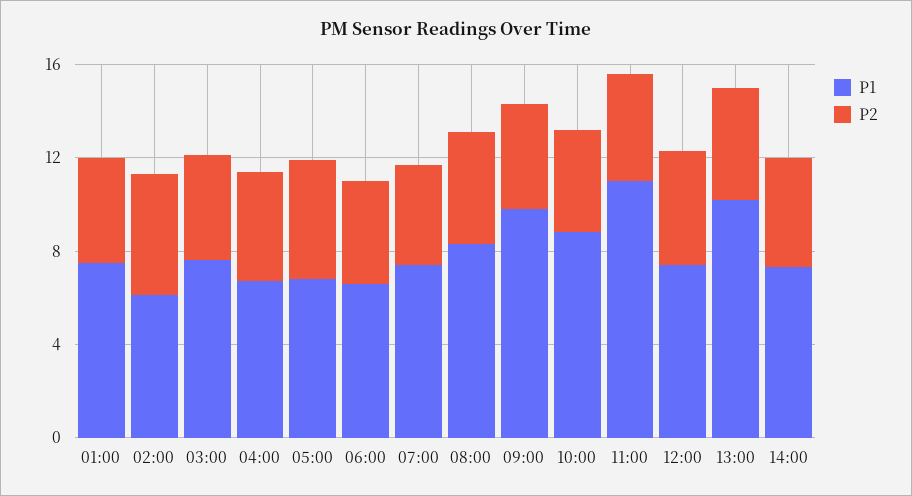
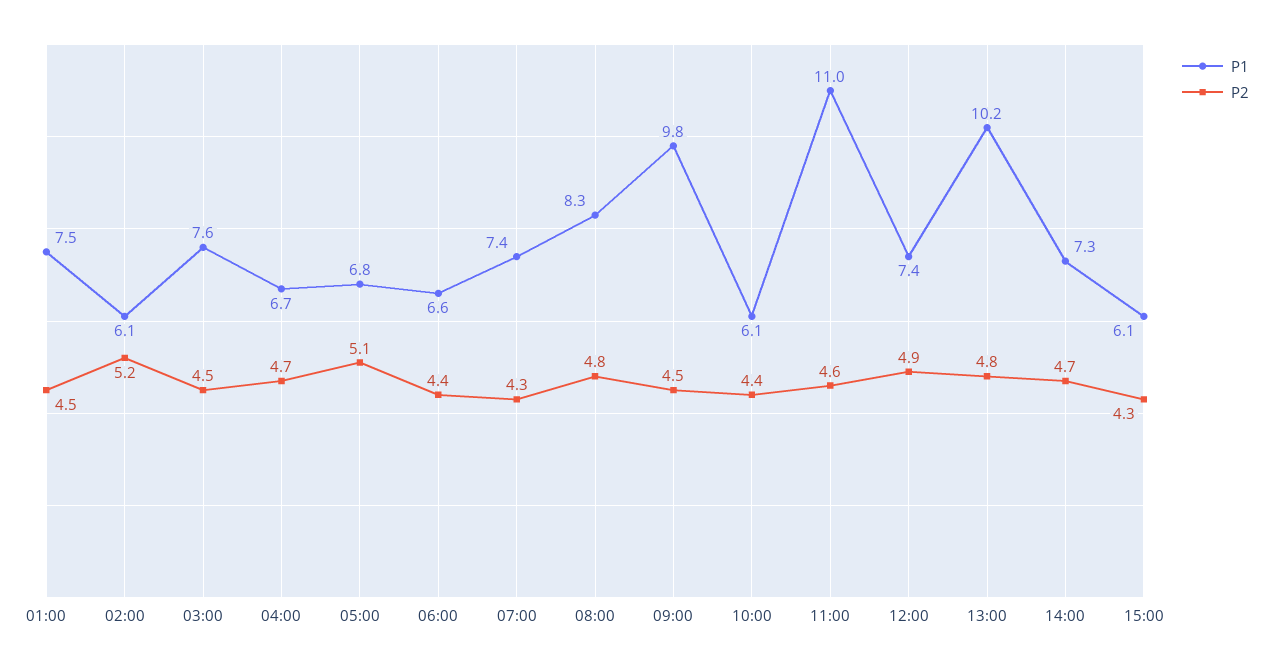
P1, 10:00: 9 -> 6.1
P1, 15:00: none -> 6.1
P2, 15:00: none -> 4.3

